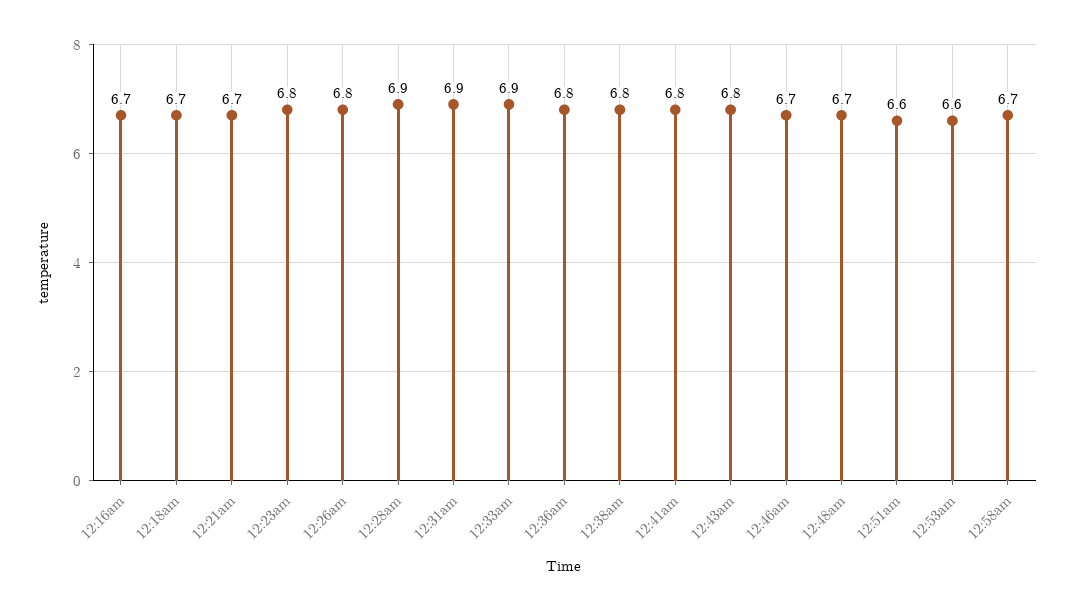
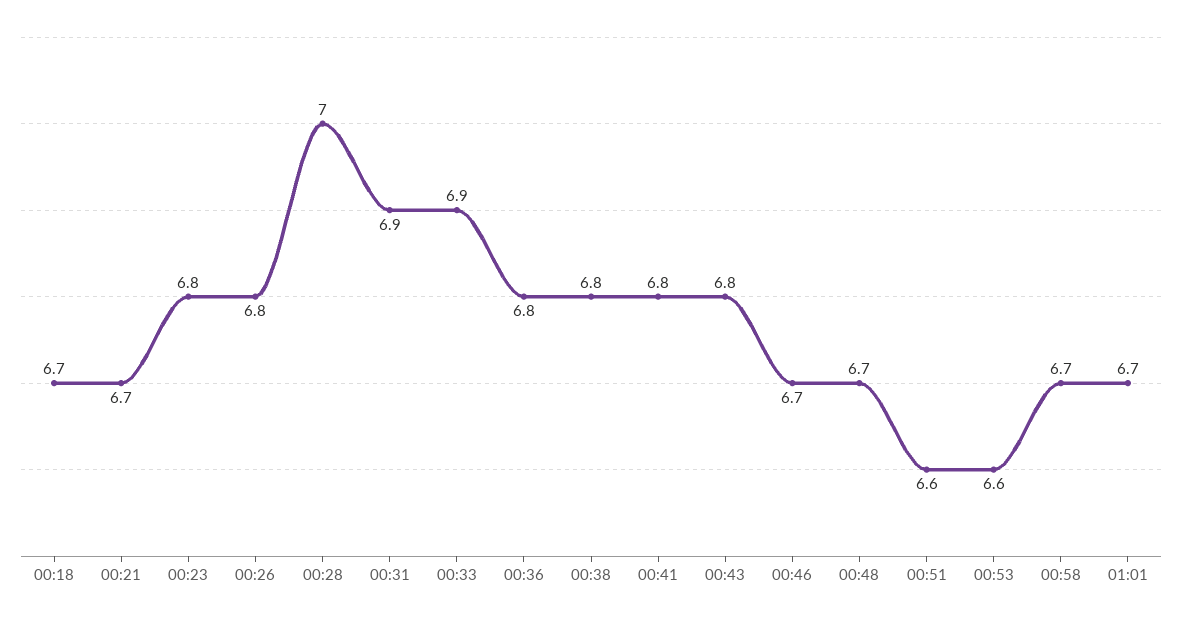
12:16am: 6.7 -> none
12:28am: 6.9 -> 7
01:01: none -> 6.7

